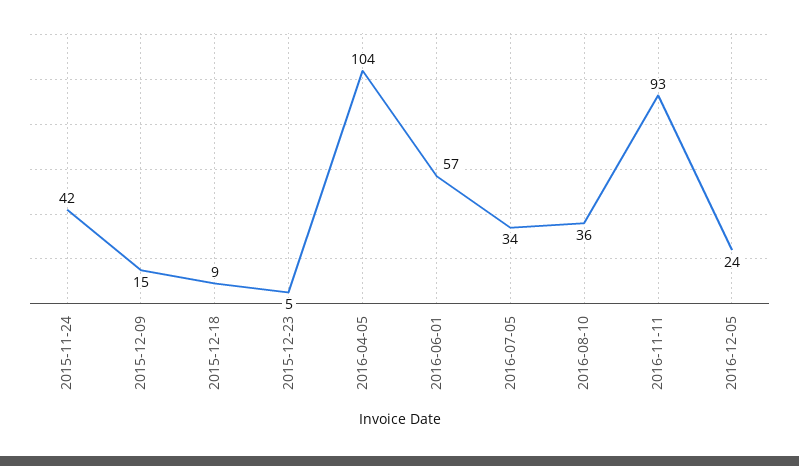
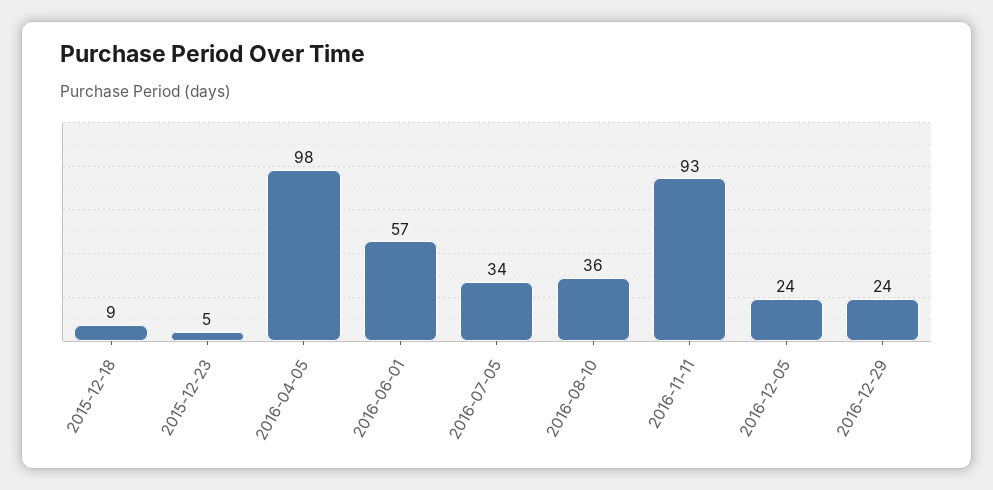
2015-11-24: 42 -> none
2015-12-09: 15 -> none
2016-04-05: 104 -> 98
2016-12-29: none -> 24

